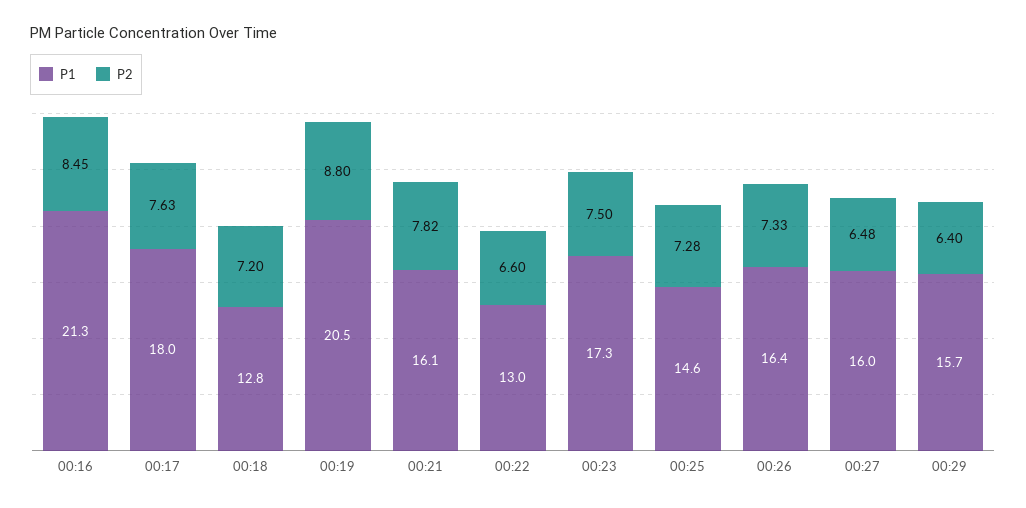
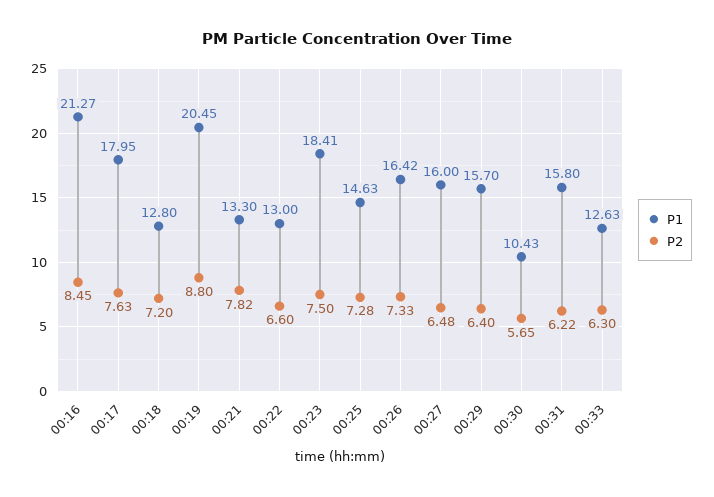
P1, 00:21: 16.1 -> 13.3
P1, 00:23: 17.3 -> 18.41
P1, 00:30: none -> 10.43
P2, 00:30: none -> 5.65
P1, 00:31: none -> 15.8
P2, 00:31: none -> 6.22
P1, 00:33: none -> 12.63
P2, 00:33: none -> 6.3

